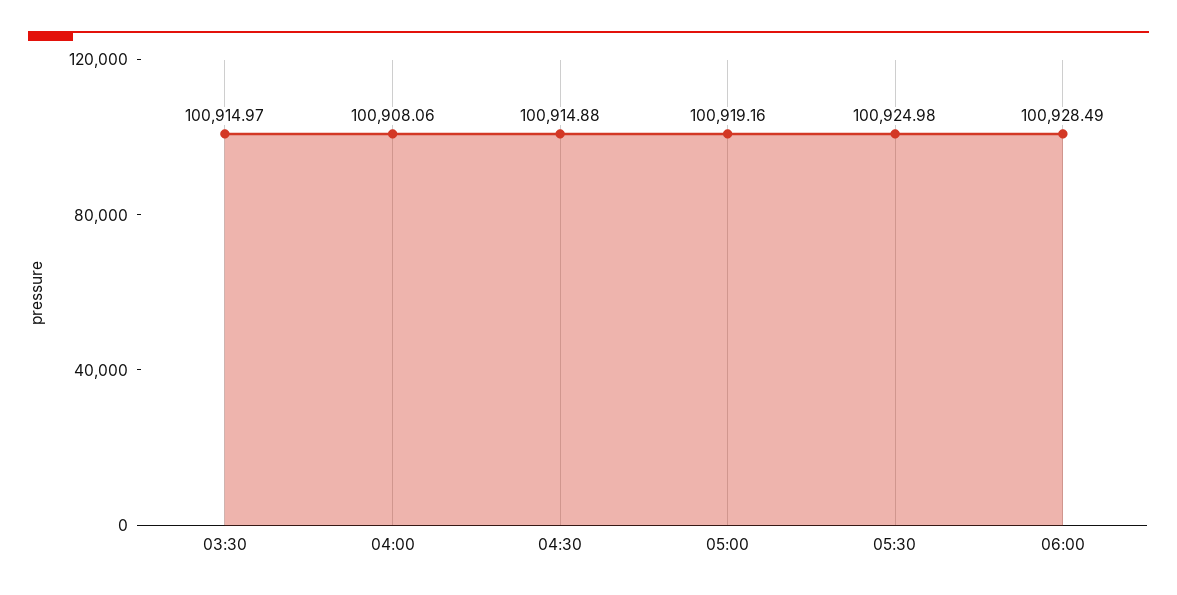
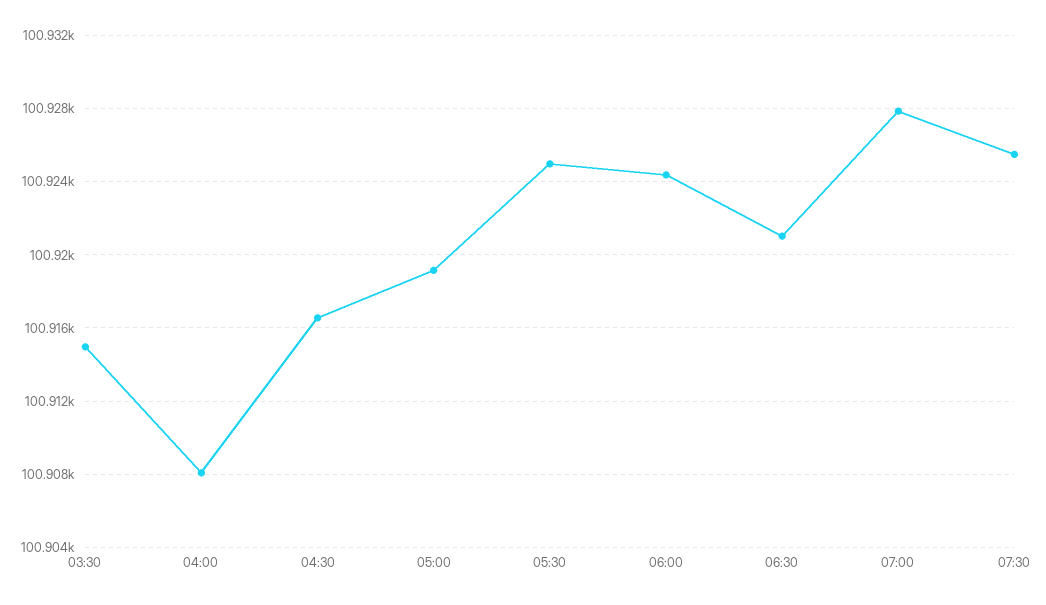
04:30: 100914.88 -> 100916.5
06:00: 100928.49 -> 100924.5
06:30: none -> 100921
07:00: none -> 100928
07:30: none -> 100925.5

